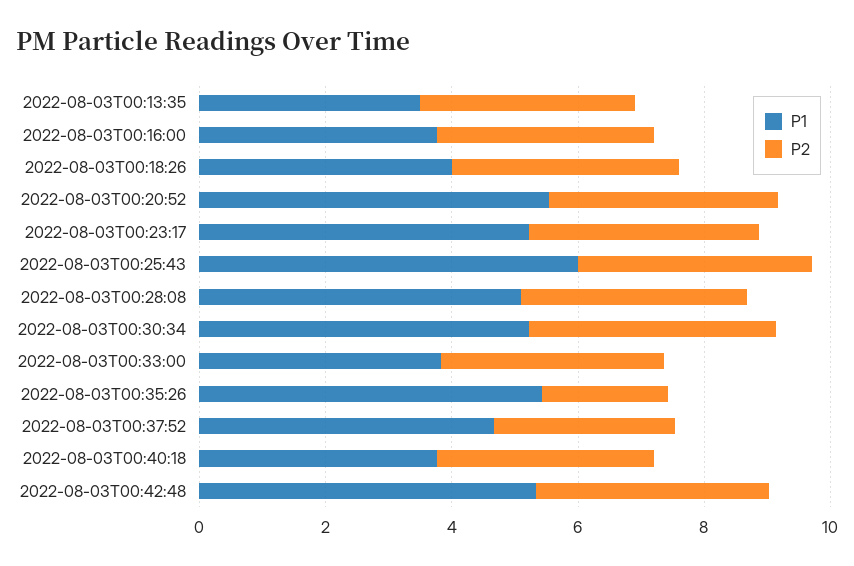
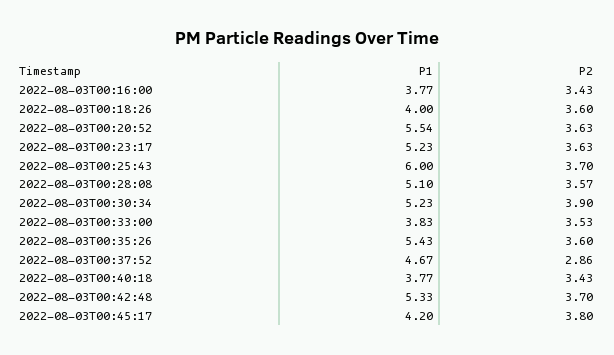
P1, 2022-08-03T00:13:35: 3.5 -> none
P2, 2022-08-03T00:13:35: 3.5 -> none
P2, 2022-08-03T00:35:26: 2 -> 3.6
P1, 2022-08-03T00:45:17: none -> 4.2
P2, 2022-08-03T00:45:17: none -> 3.8

